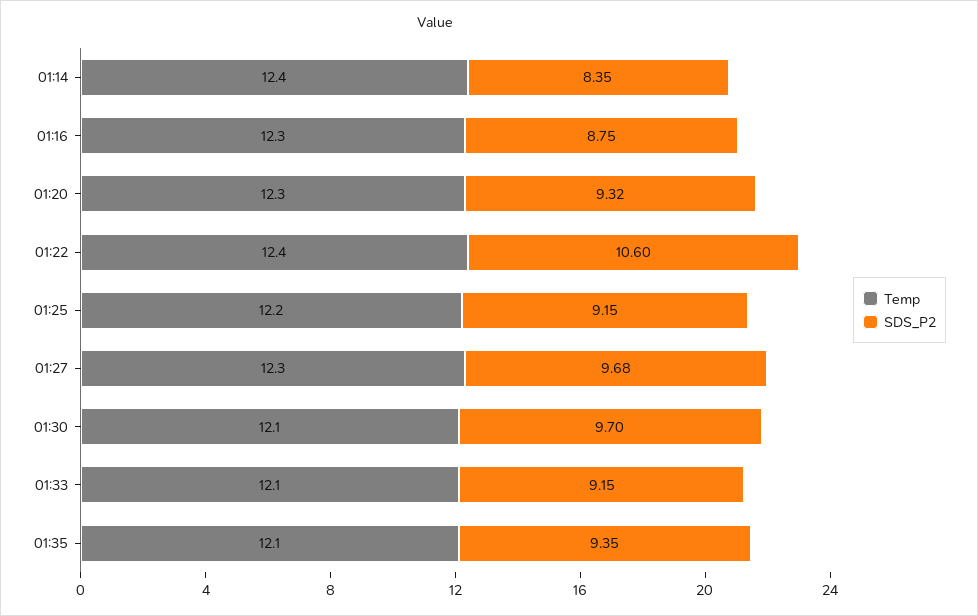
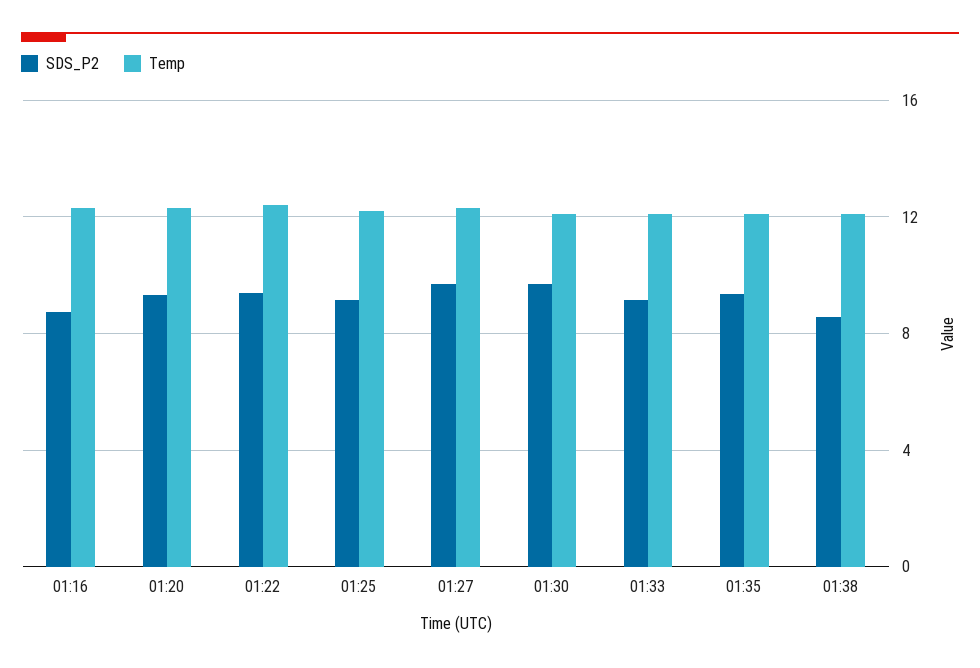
Temp, 01:14: 12.4 -> none
SDS_P2, 01:14: 8.35 -> none
SDS_P2, 01:22: 10.6 -> 9.5
SDS_P2, 01:38: none -> 8.5
Temp, 01:38: none -> 12

